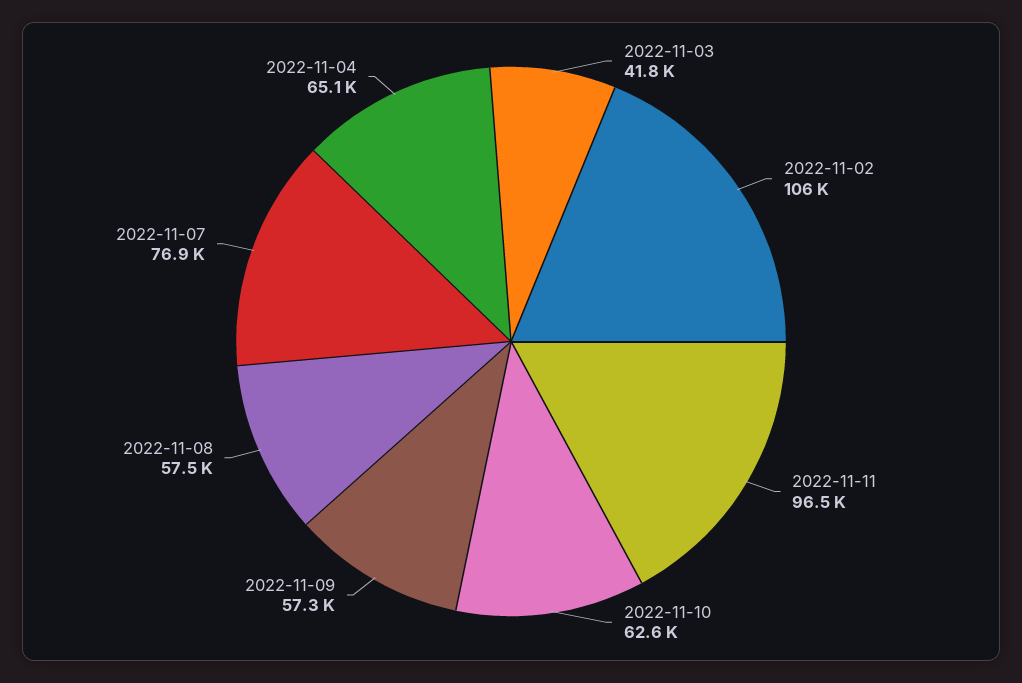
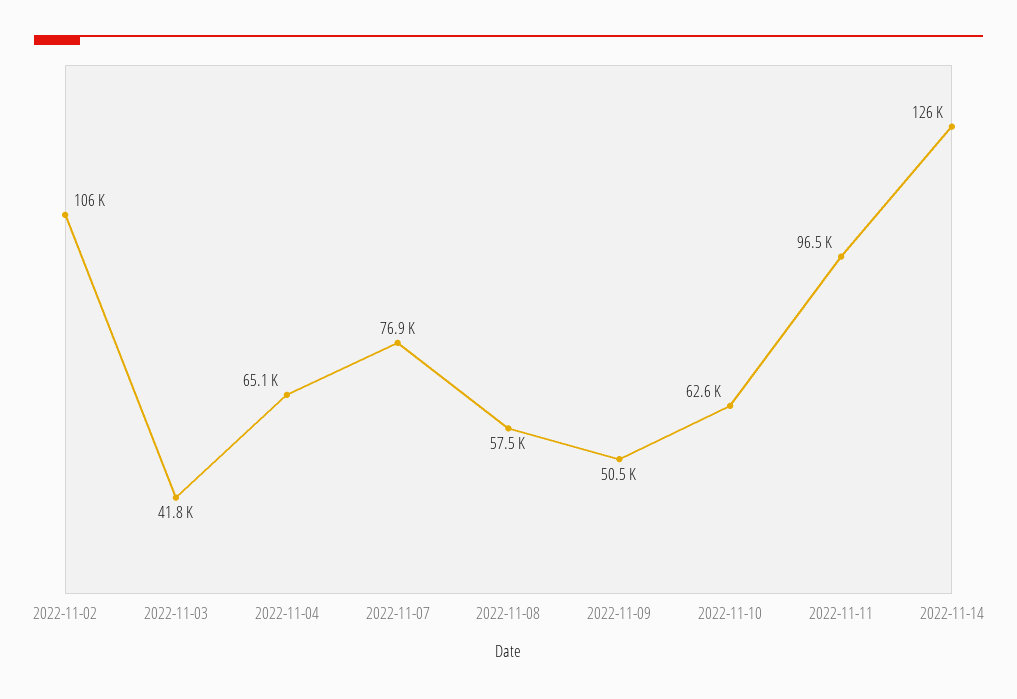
2022-11-09: 57300 -> 50500
2022-11-14: none -> 126000

